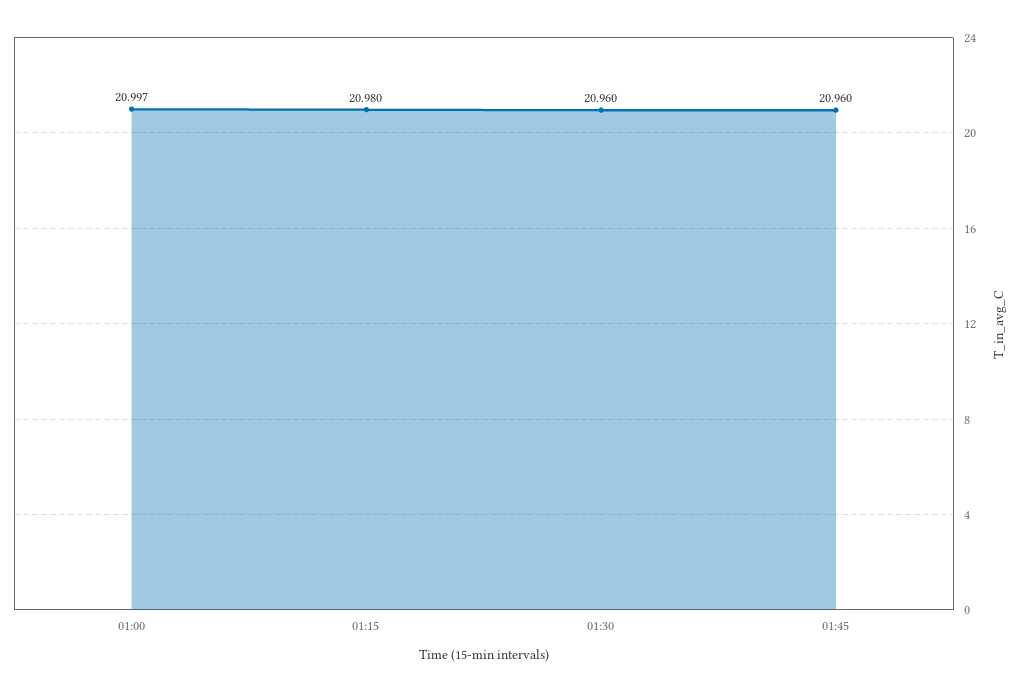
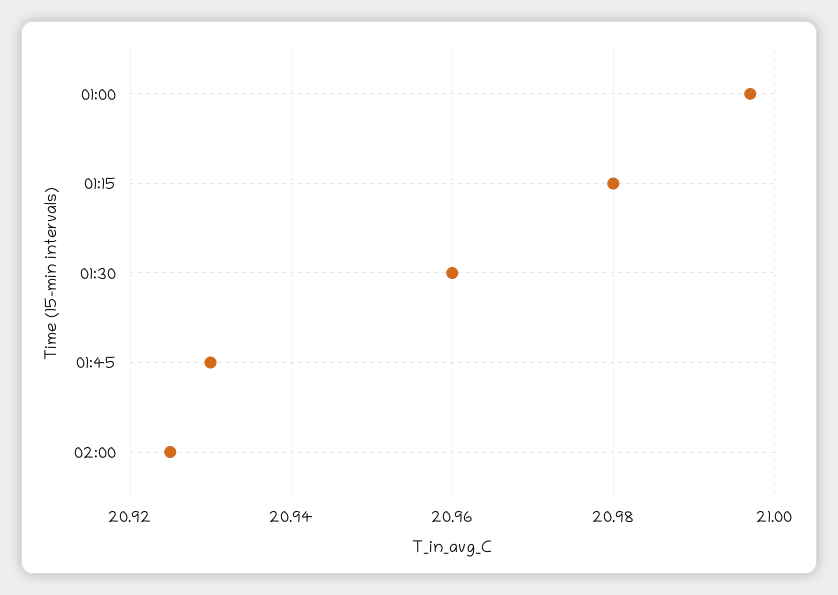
01:45: 20.96 -> 20.93
02:00: none -> 20.925

